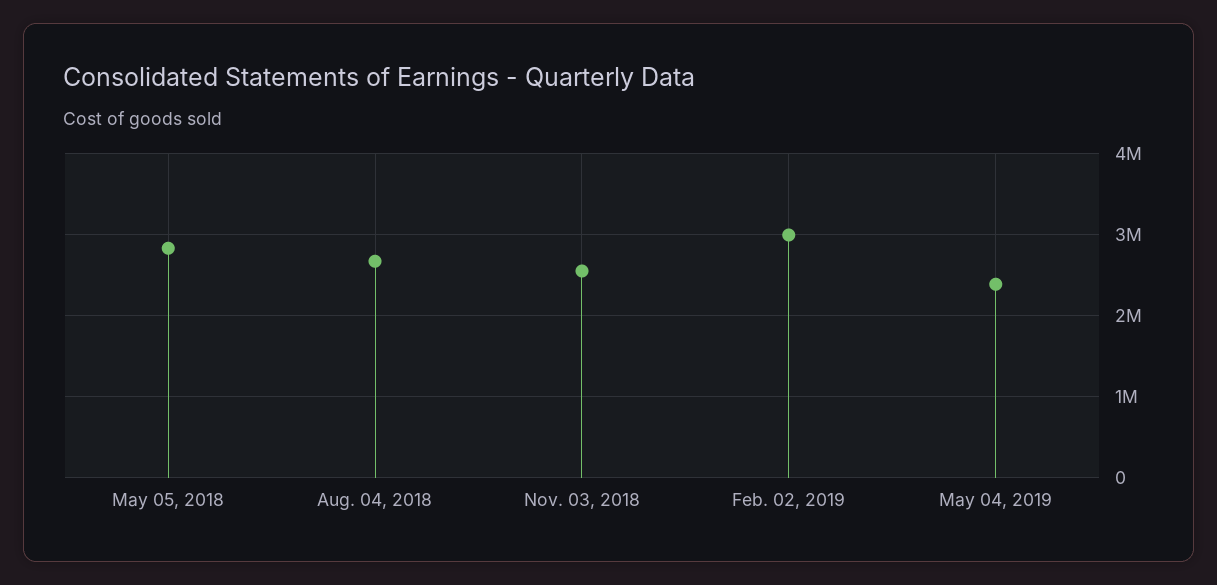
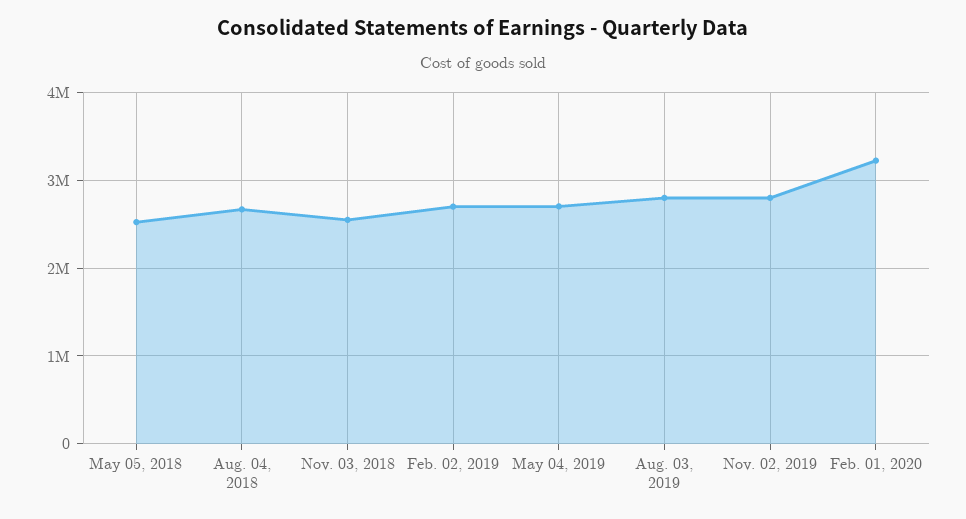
May 05, 2018: 2800000 -> 2500000
Feb. 02, 2019: 3000000 -> 2700000
May 04, 2019: 2400000 -> 2700000
Aug. 03, 2019: none -> 2800000
Nov. 02, 2019: none -> 2800000
Feb. 01, 2020: none -> 3200000

